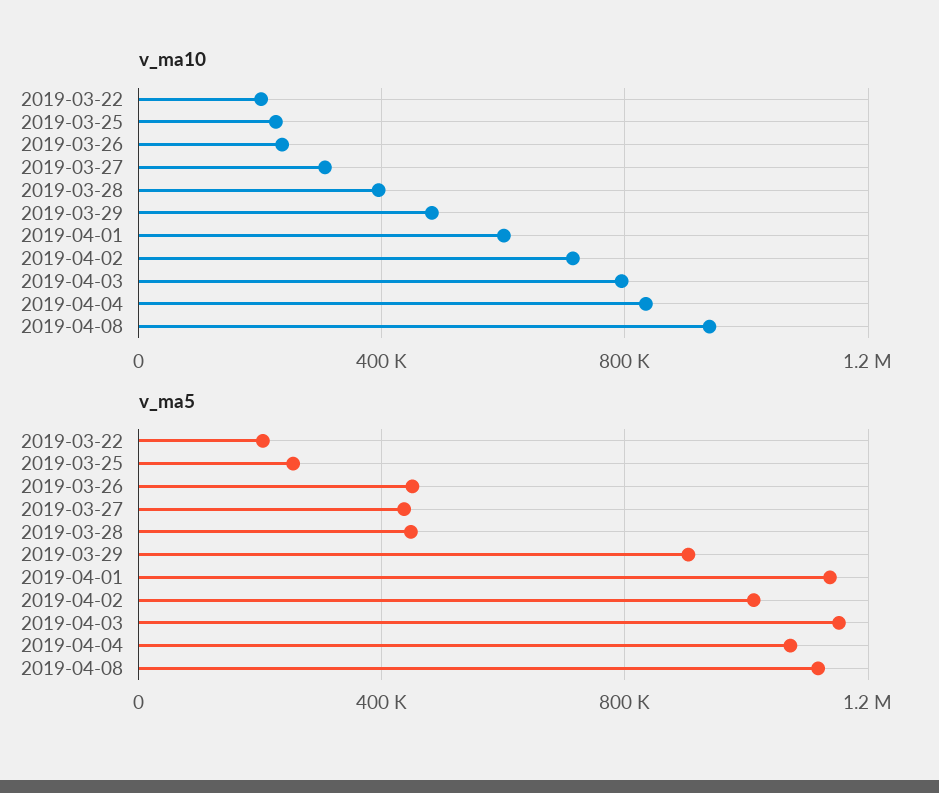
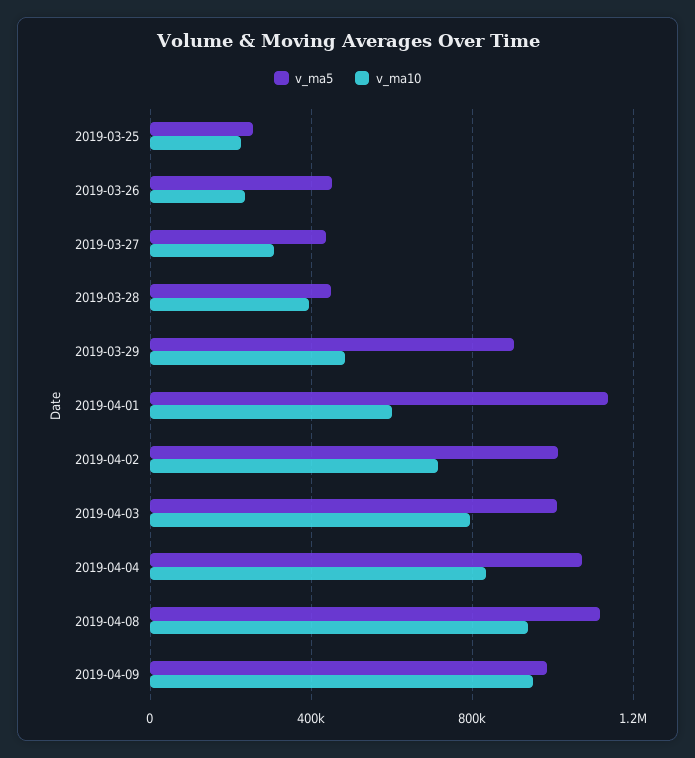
v_ma10, 2019-03-22: 200000 -> none
v_ma5, 2019-03-22: 200000 -> none
v_ma5, 2019-04-03: 1150000 -> 1000000
v_ma5, 2019-04-09: none -> 1000000
v_ma10, 2019-04-09: none -> 950000

